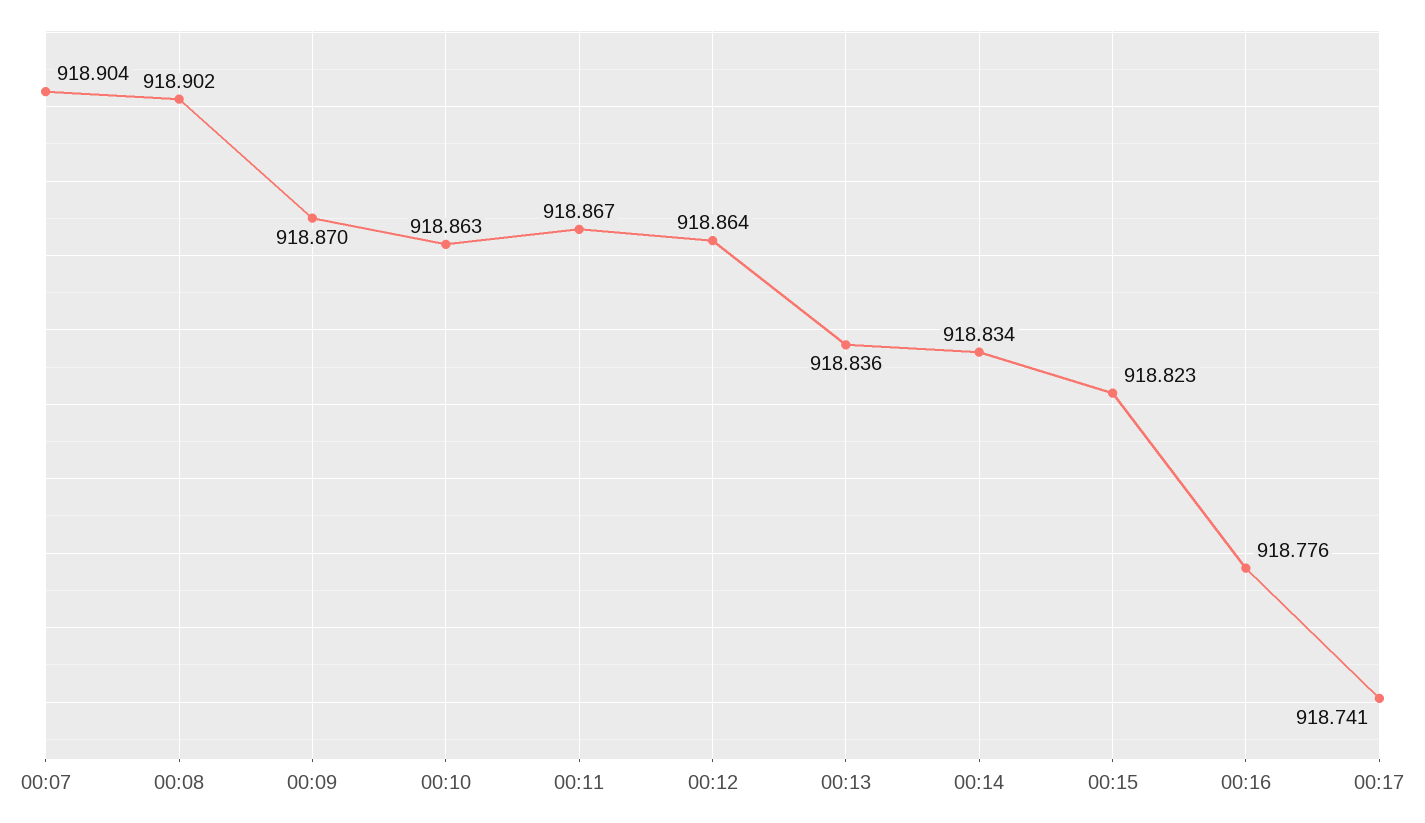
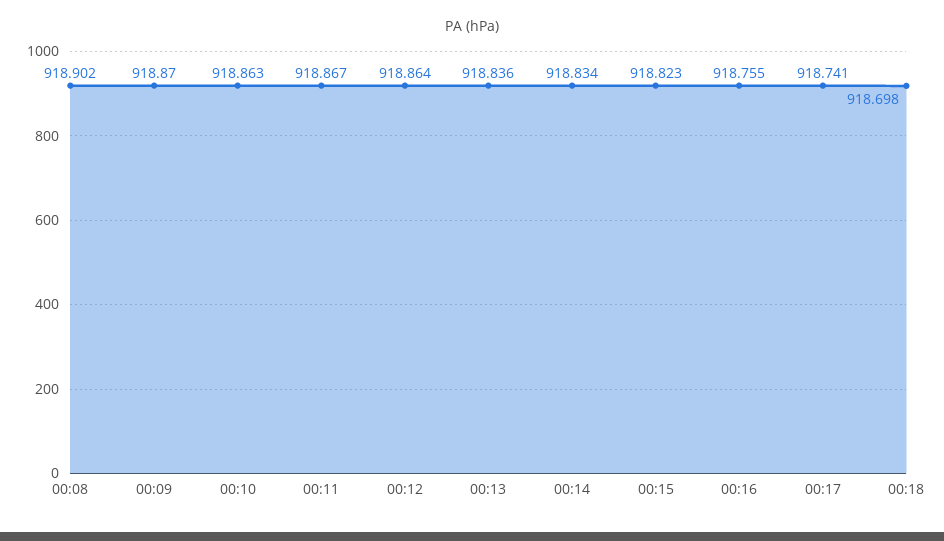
00:07: 918.904 -> none
00:16: 918.776 -> 918.755
00:18: none -> 918.698

